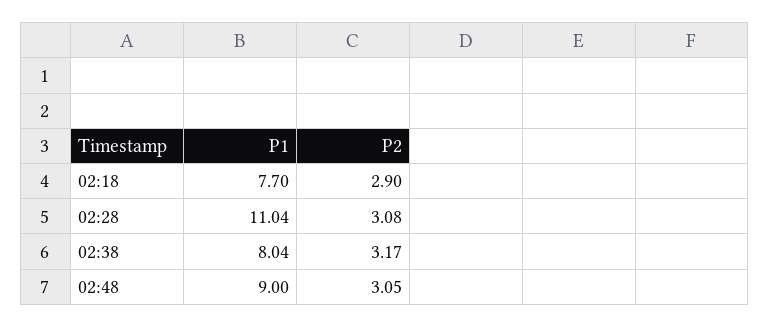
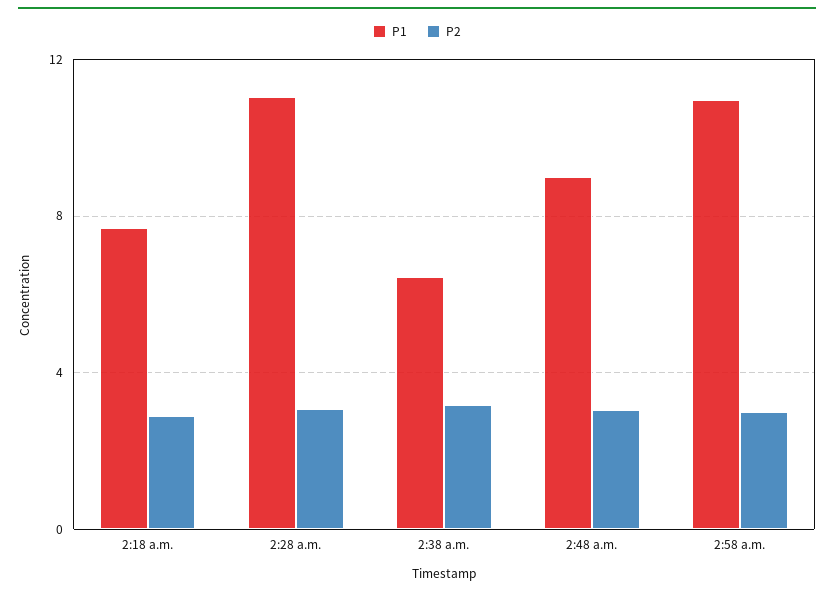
P1, 02:38: 8.04 -> 6.5
P1, 2:58 a.m.: none -> 11
P2, 2:58 a.m.: none -> 3

